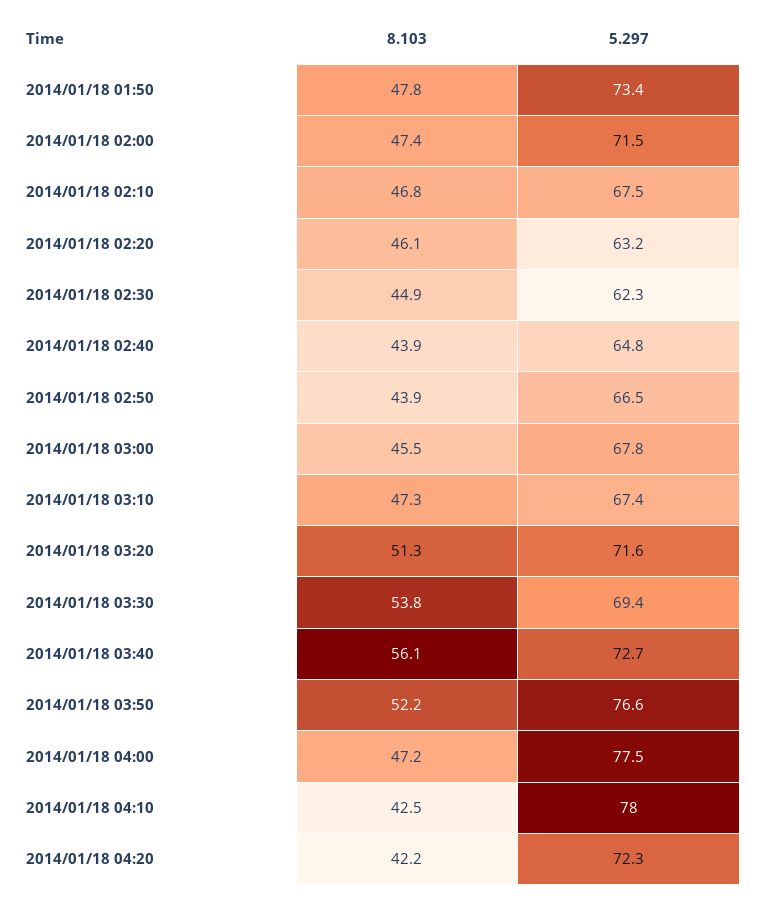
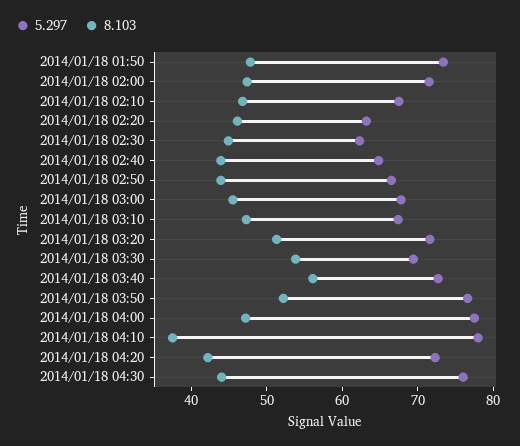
8.103, 2014/01/18 04:10: 42.5 -> 38
5.297, 2014/01/18 04:30: none -> 76
8.103, 2014/01/18 04:30: none -> 44

